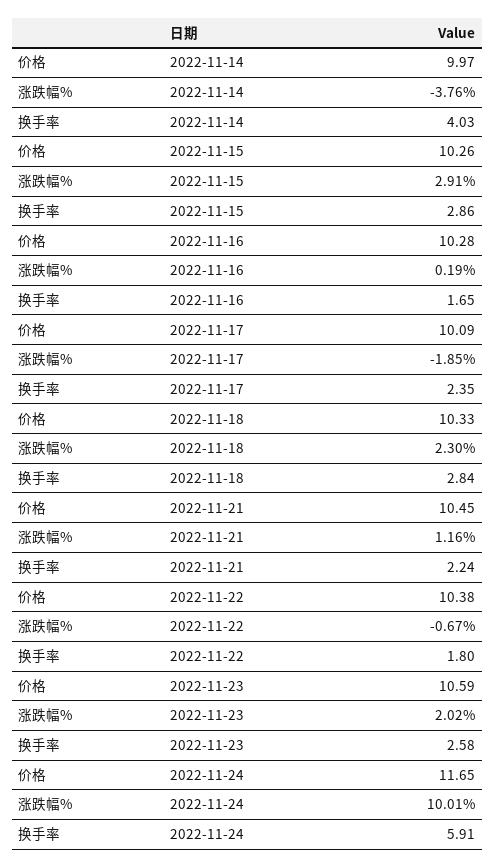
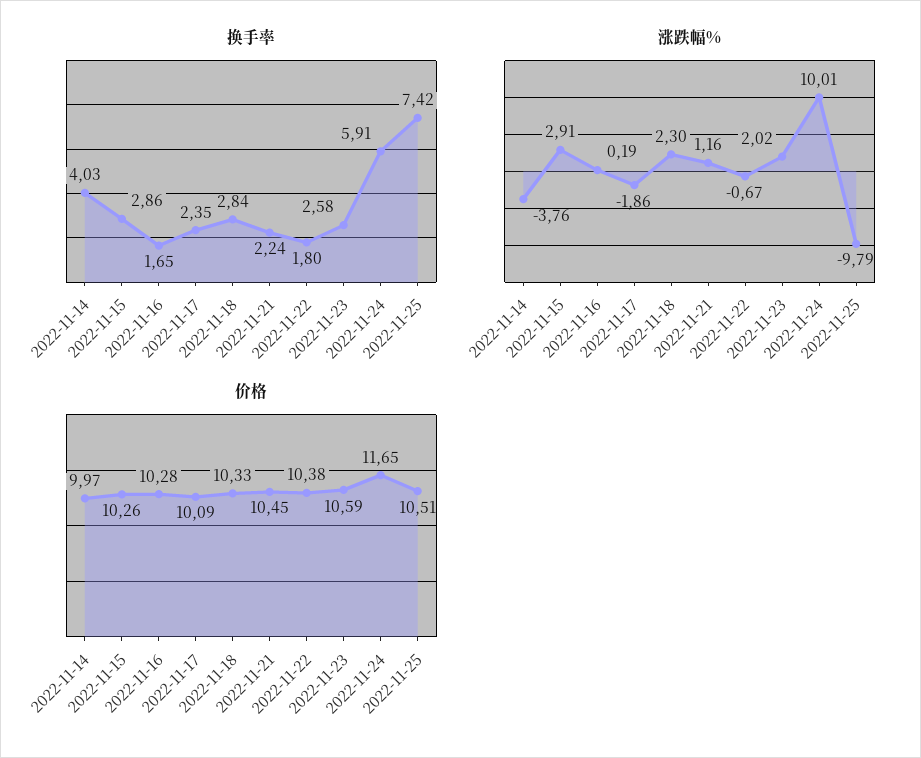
涨跌幅%, 2022-11-17: -1.85 -> -1.86
换手率, 2022-11-25: none -> 7.42
涨跌幅%, 2022-11-25: none -> -9.79
价格, 2022-11-25: none -> 10.51

